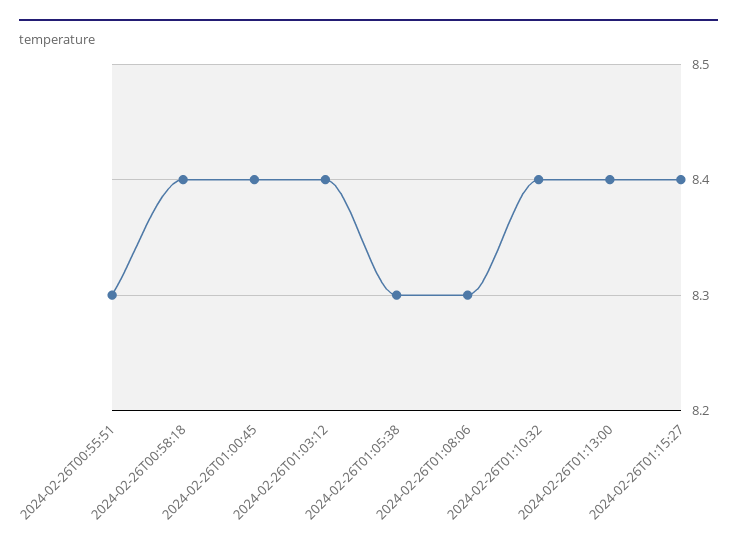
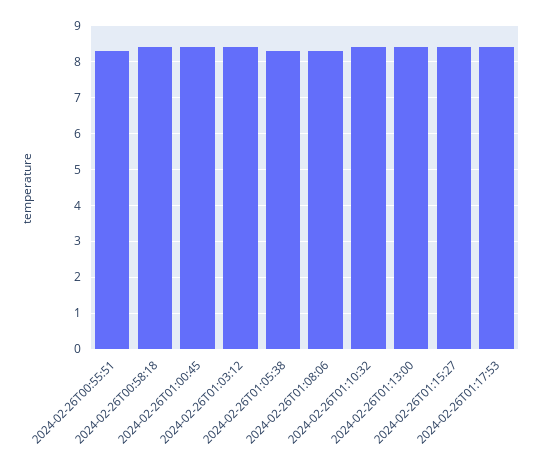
2024-02-26T01:17:53: none -> 8.5

